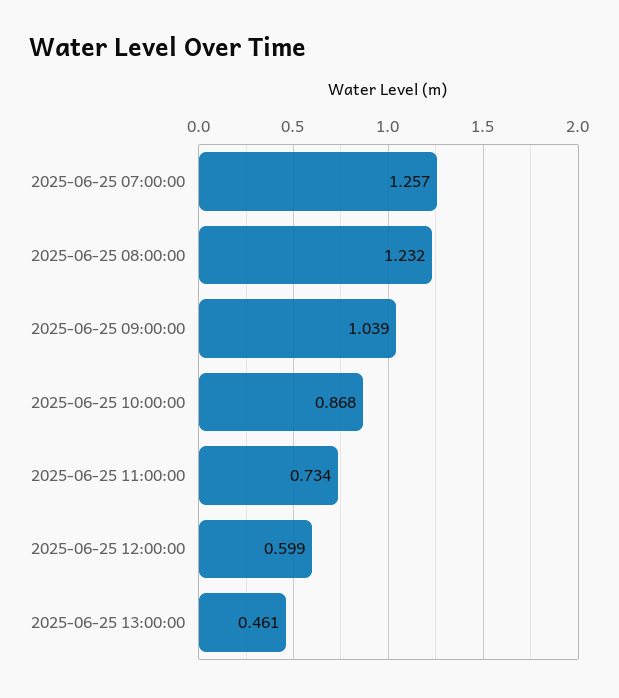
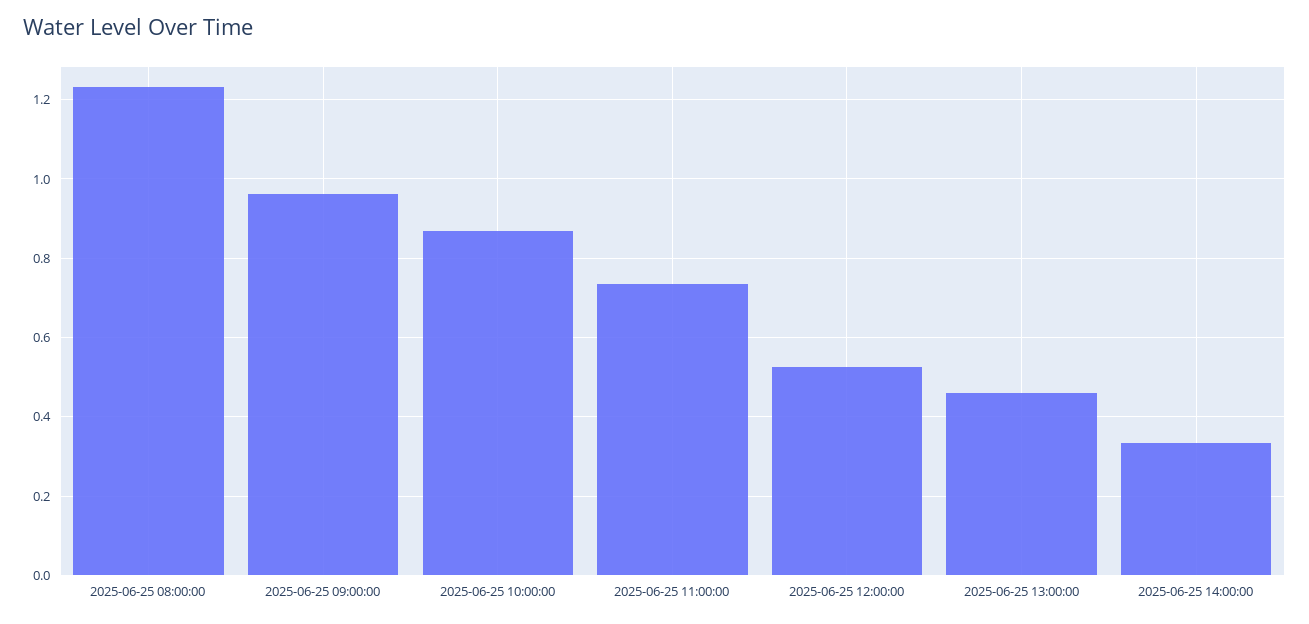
2025-06-25 07:00:00: 1.257 -> none
2025-06-25 09:00:00: 1.039 -> 0.96
2025-06-25 12:00:00: 0.599 -> 0.52
2025-06-25 14:00:00: none -> 0.34

